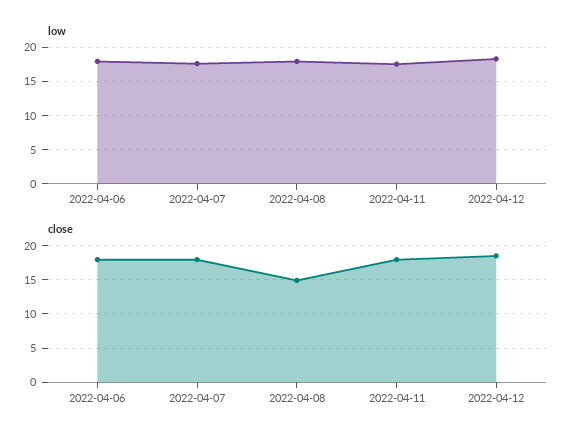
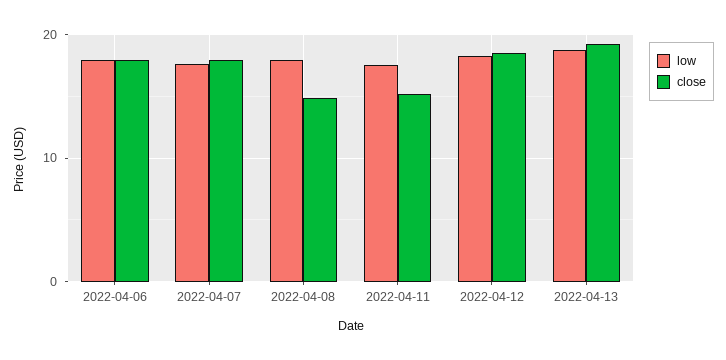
close, 2022-04-11: 18 -> 15
low, 2022-04-13: none -> 19
close, 2022-04-13: none -> 19

